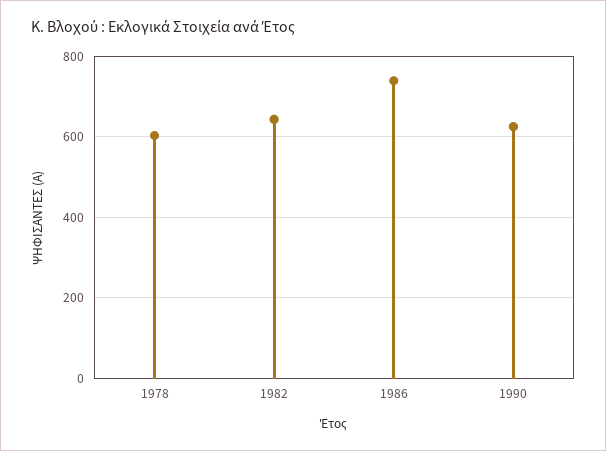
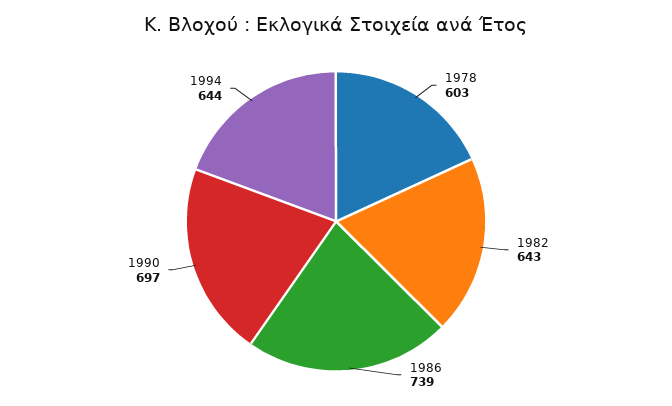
1990: 620 -> 697
1994: none -> 644

